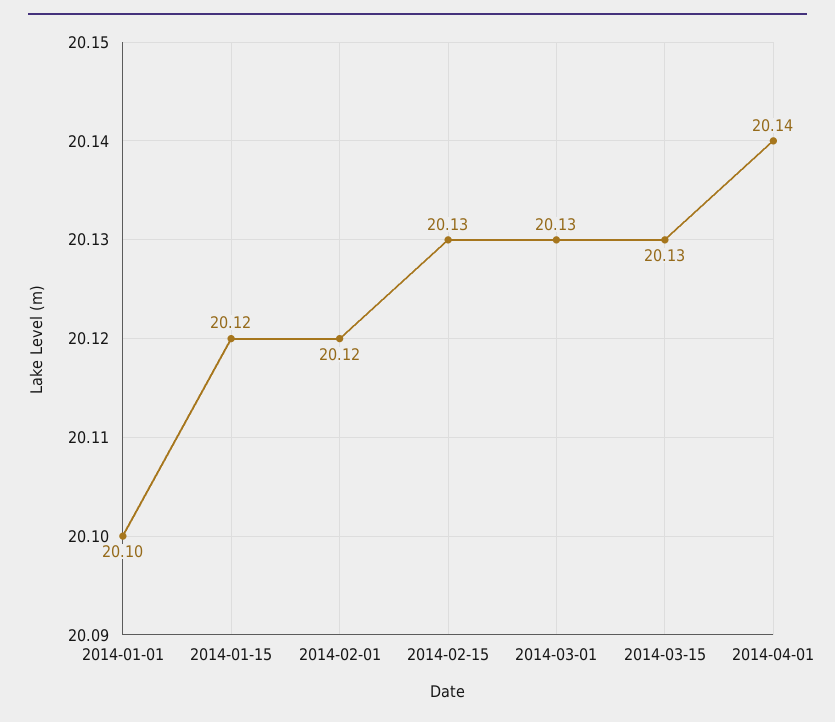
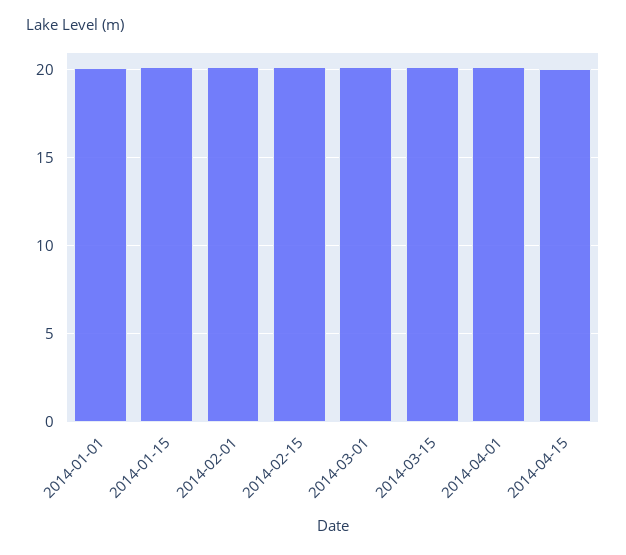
2014-04-15: none -> 20

